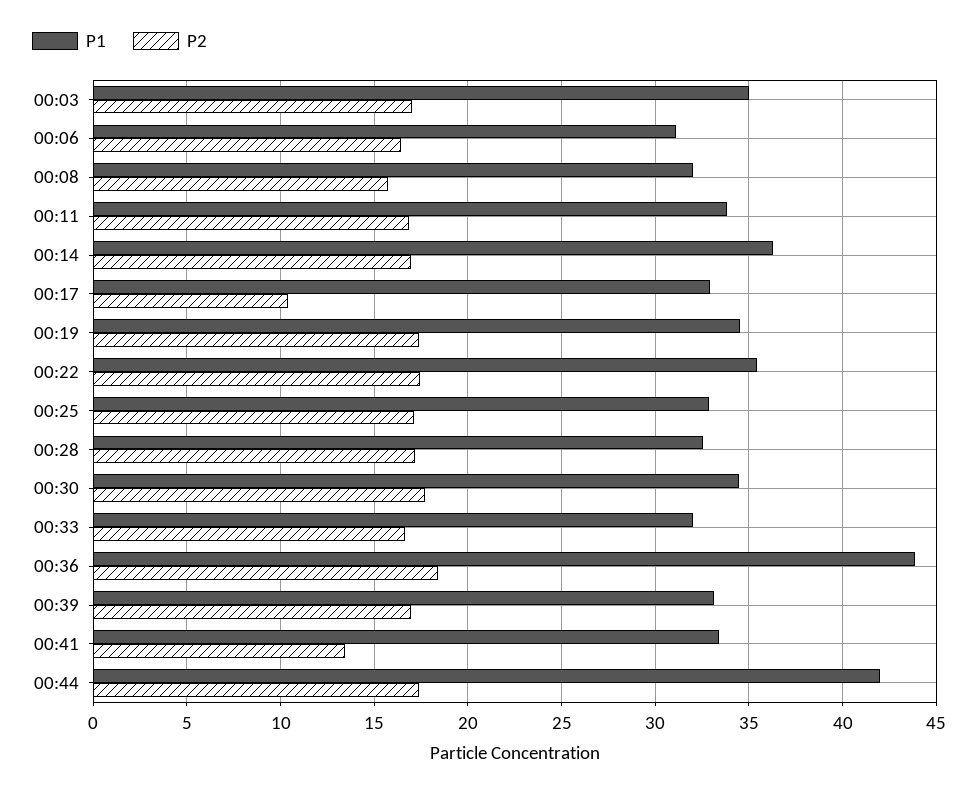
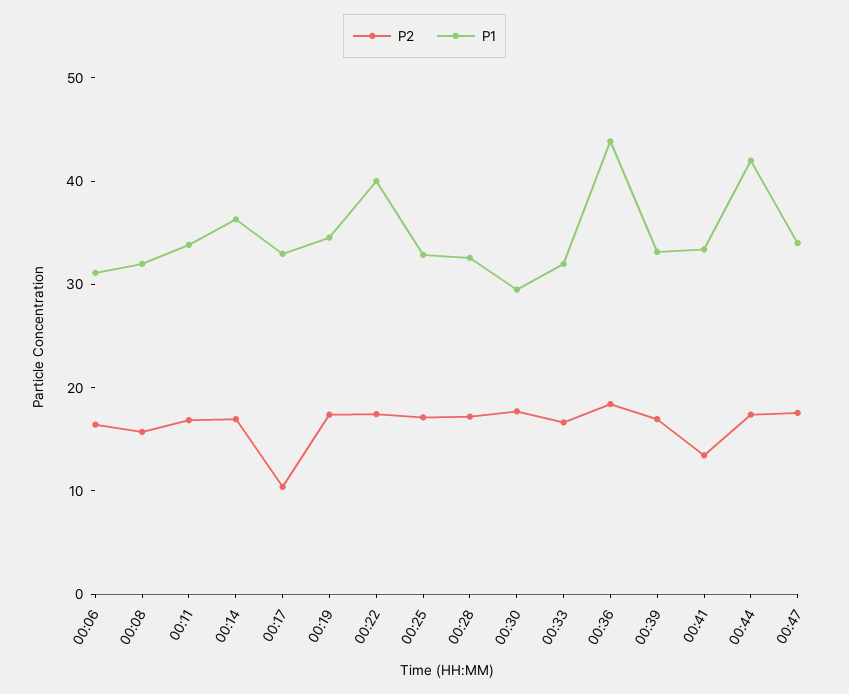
P1, 00:03: 35 -> none
P2, 00:03: 17 -> none
P1, 00:22: 35.5 -> 40
P1, 00:30: 34.5 -> 30
P2, 00:47: none -> 18
P1, 00:47: none -> 34

